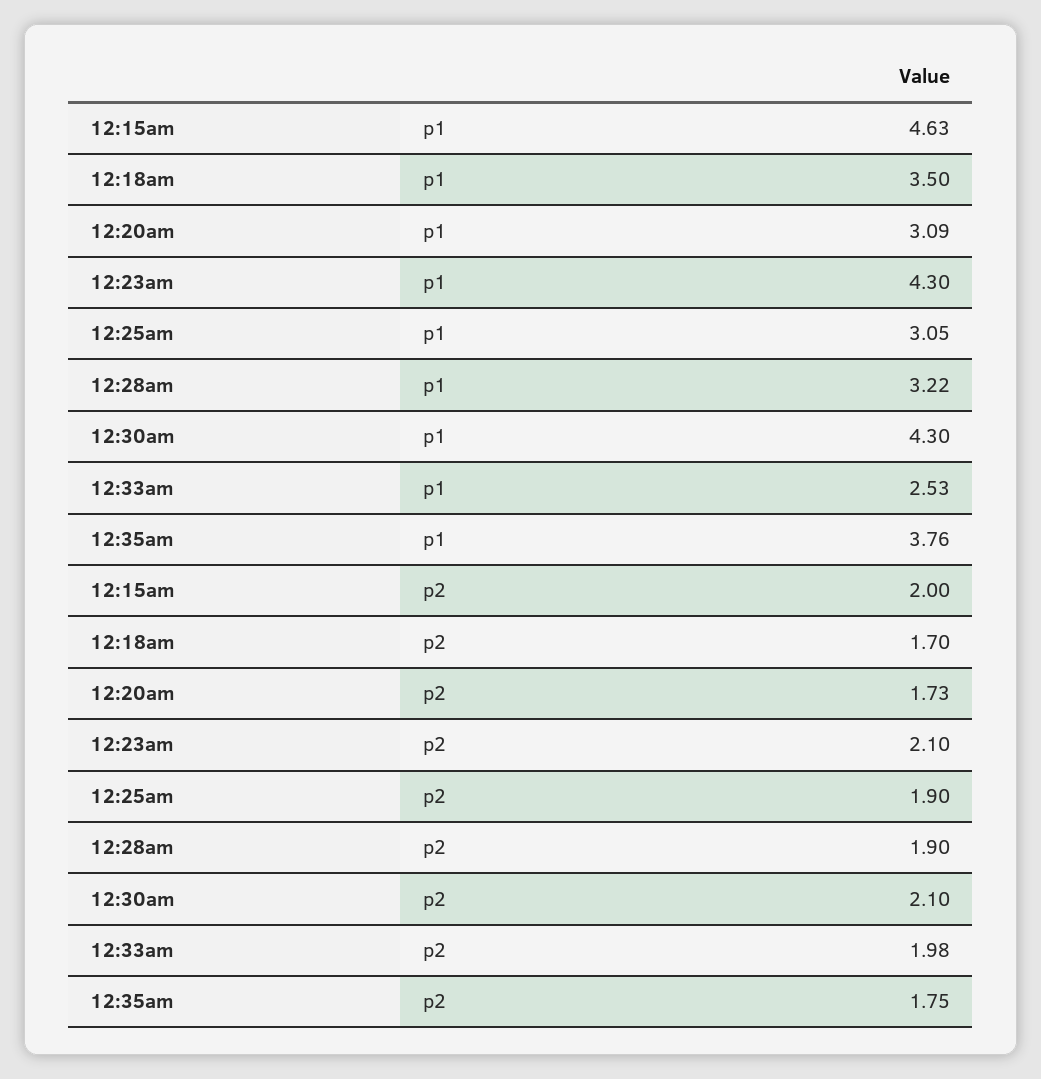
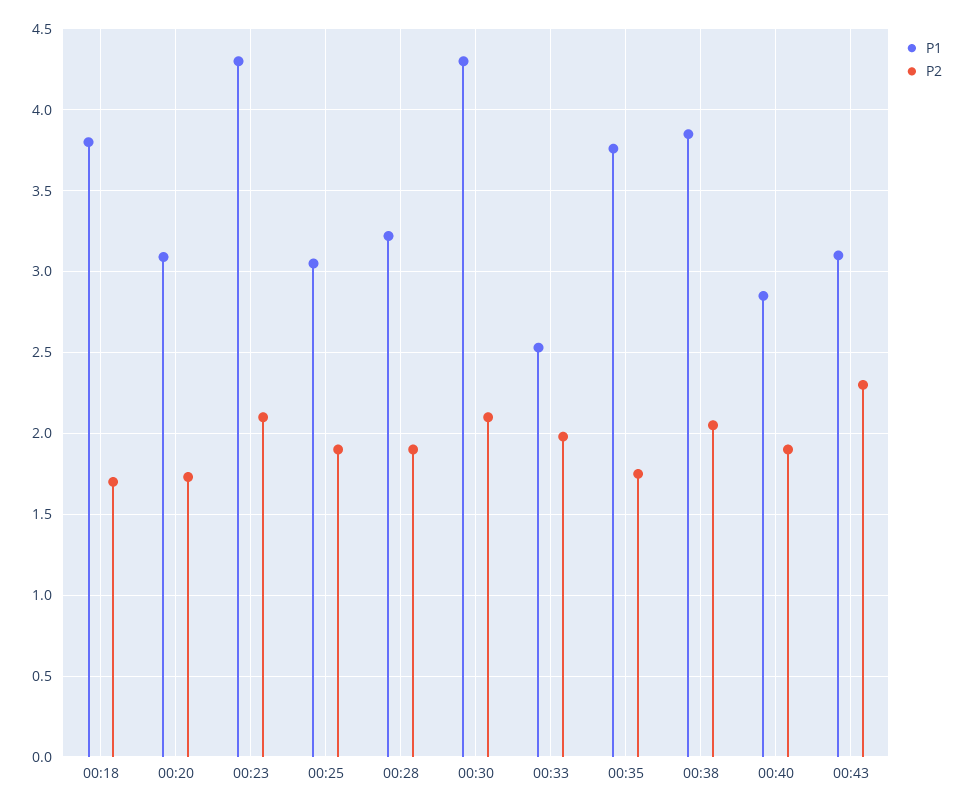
p1, 12:15am: 4.63 -> none
p1, 12:18am: 3.5 -> 3.8
p2, 12:15am: 2 -> none
p1, 00:38: none -> 3.85
p2, 00:38: none -> 2.05
p1, 00:40: none -> 2.85
p2, 00:40: none -> 1.9
p1, 00:43: none -> 3.1
p2, 00:43: none -> 2.3

